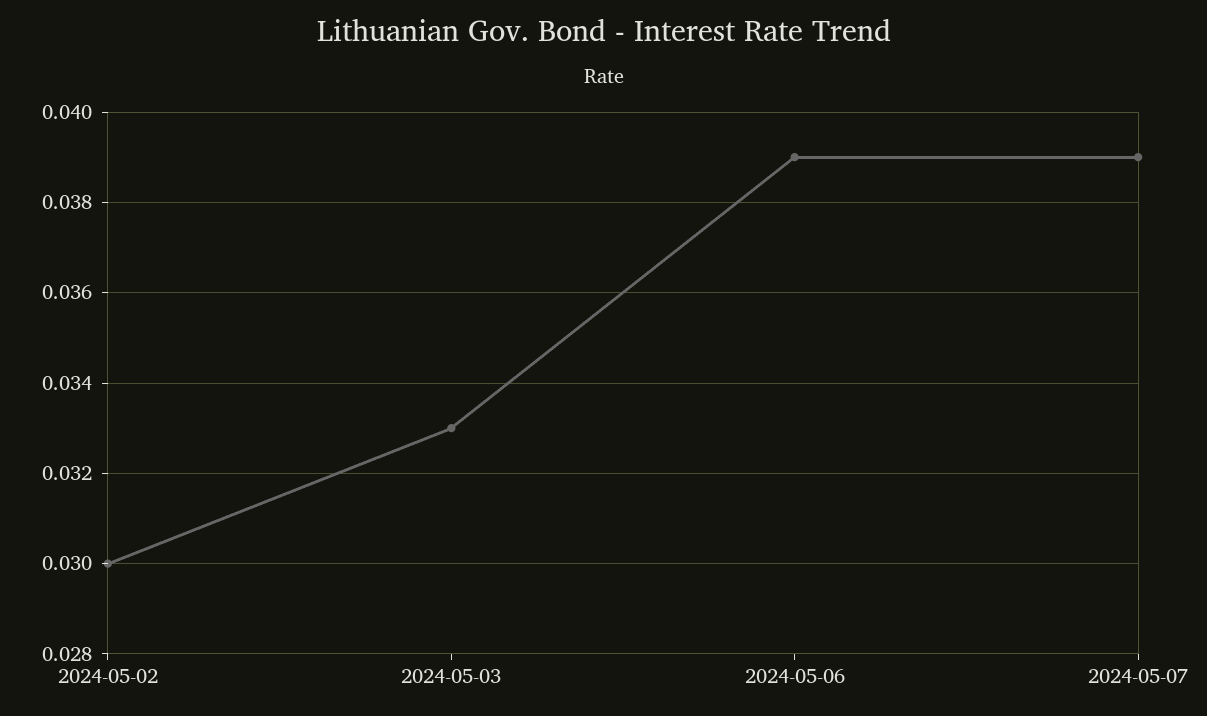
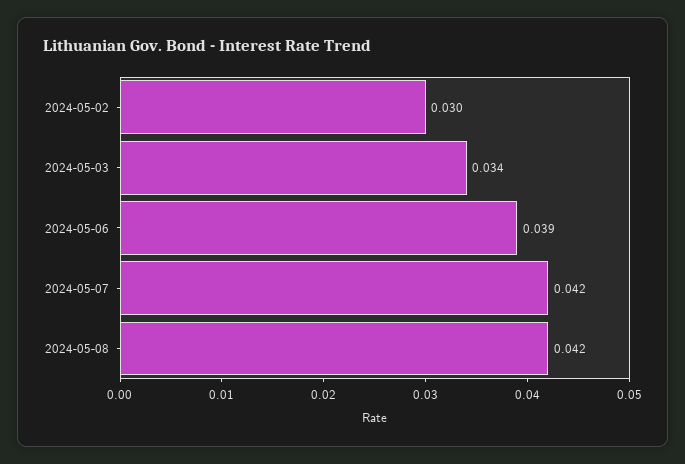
2024-05-03: 0.033 -> 0.034
2024-05-07: 0.039 -> 0.042
2024-05-08: none -> 0.042

